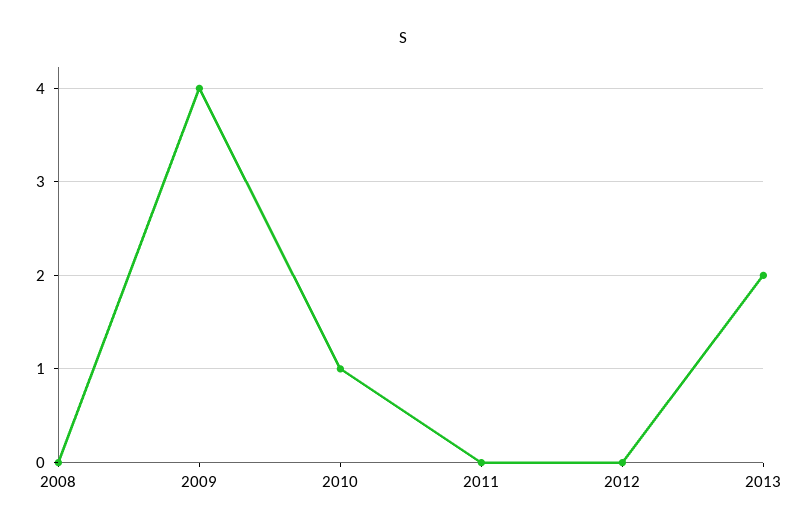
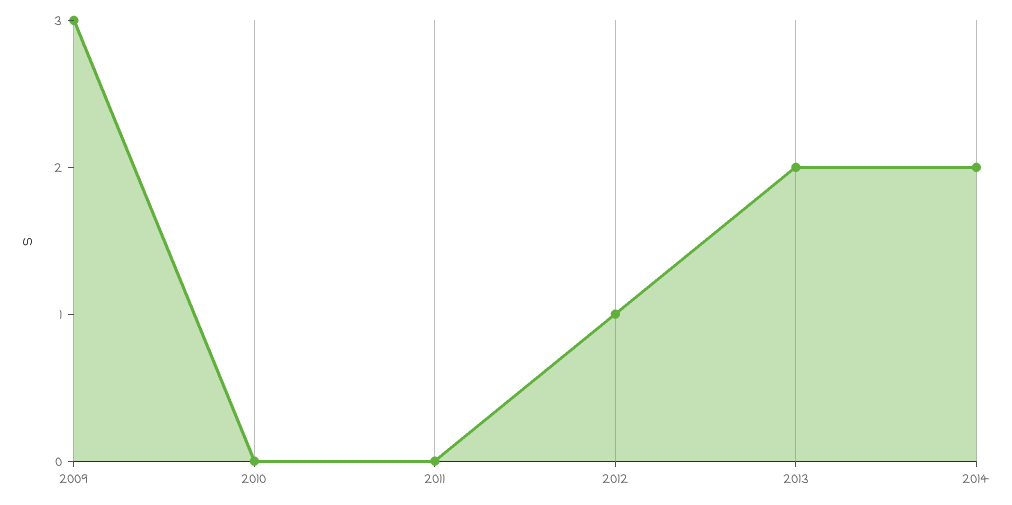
2008: 0 -> none
2009: 4 -> 3
2010: 1 -> 0
2012: 0 -> 1
2014: none -> 2

